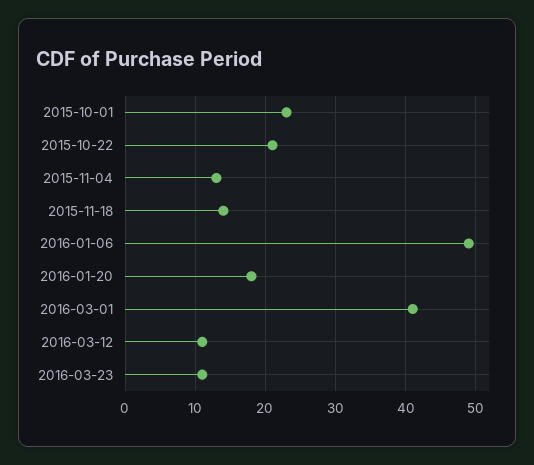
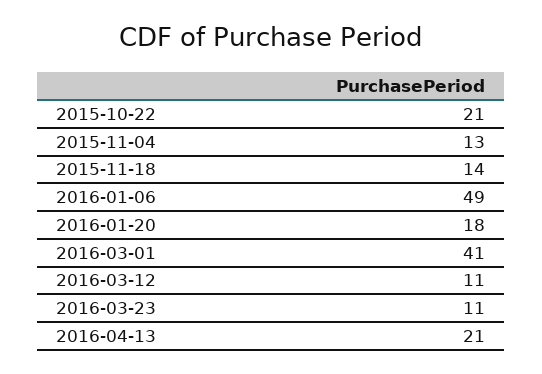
2015-10-01: 23 -> none
2016-04-13: none -> 21

